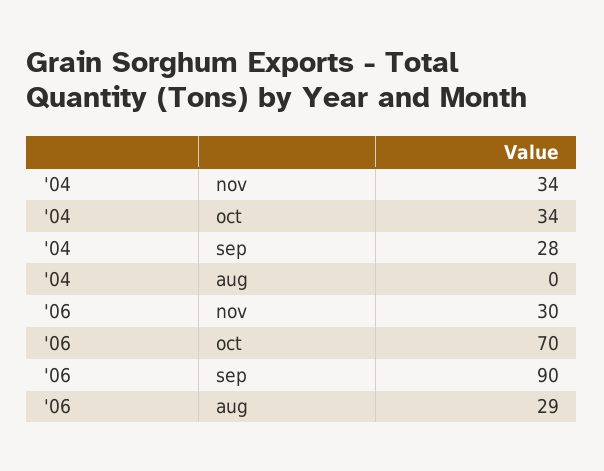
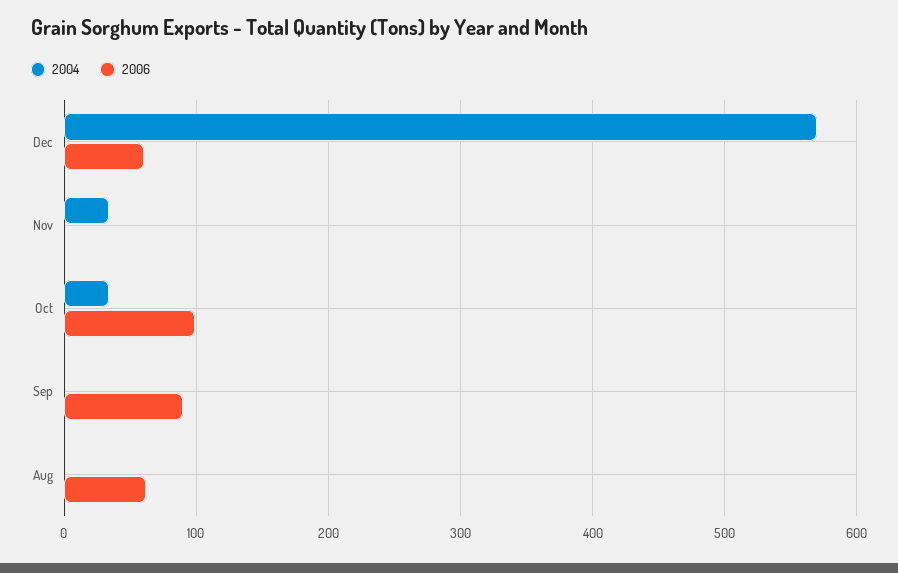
'04, sep: 28 -> 0
'06, nov: 30 -> 0
'06, oct: 70 -> 100
'06, aug: 29 -> 60
'04, Dec: none -> 570
'06, Dec: none -> 60

